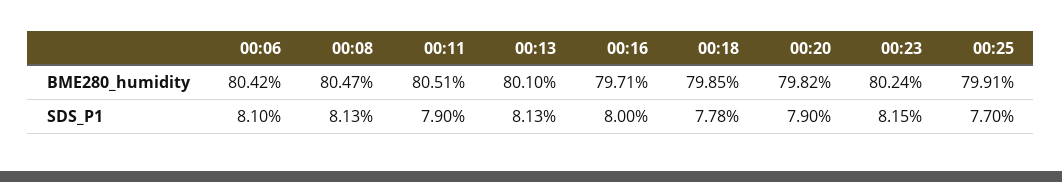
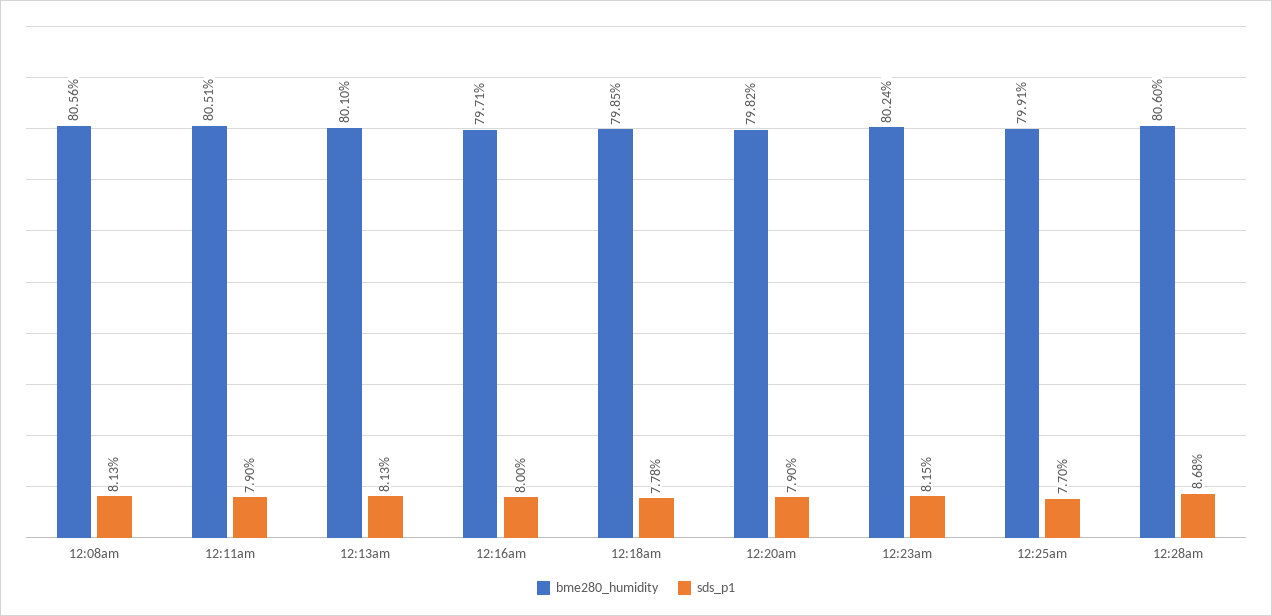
BME280_humidity, 00:06: 80.42 -> none
BME280_humidity, 00:08: 80.47 -> 80.56
SDS_P1, 00:06: 8.1 -> none
BME280_humidity, 12:28am: none -> 80.6
SDS_P1, 12:28am: none -> 8.68

